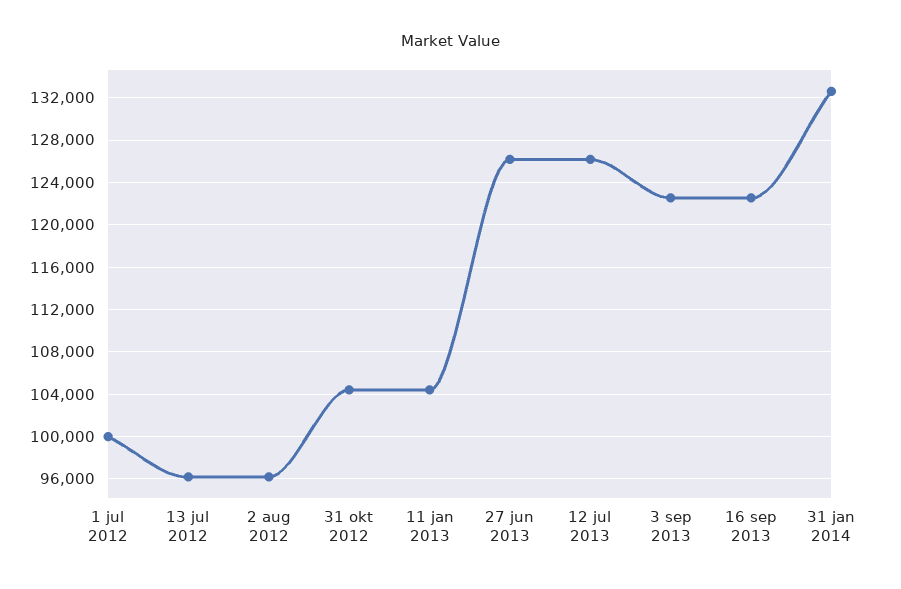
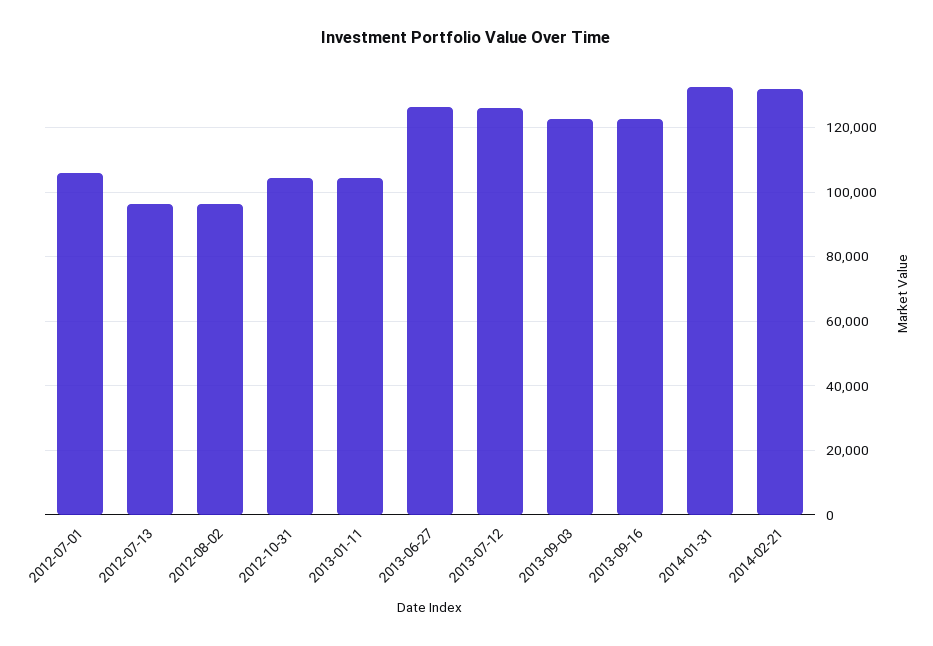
1 jul 2012: 100000 -> 106000
2014-02-21: none -> 132000

